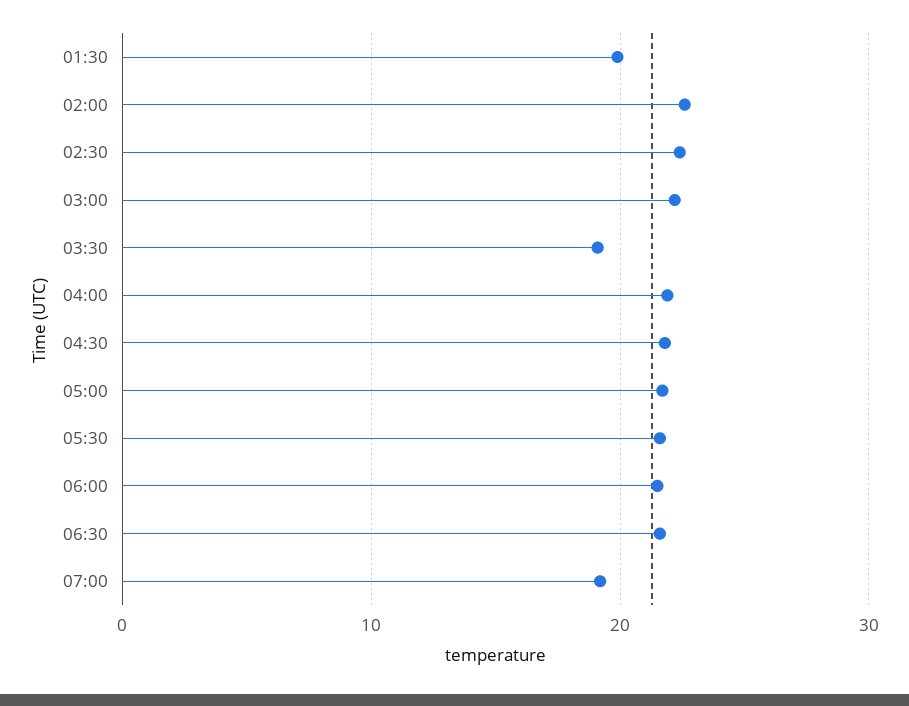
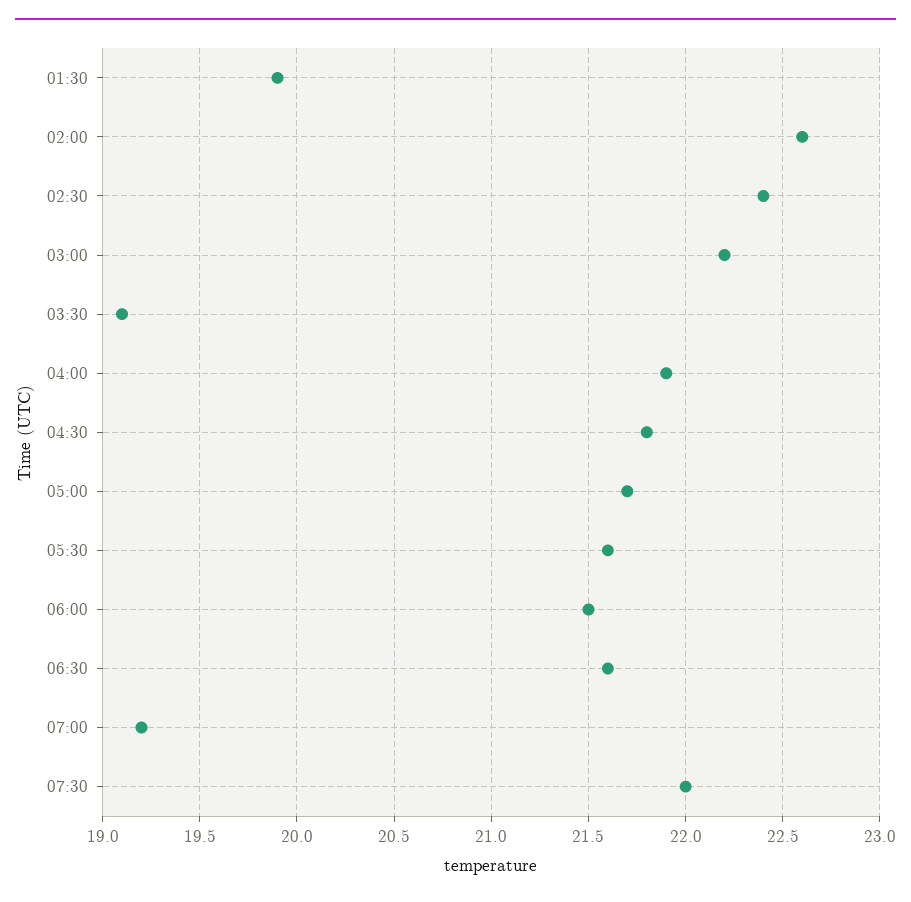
07:30: none -> 22

